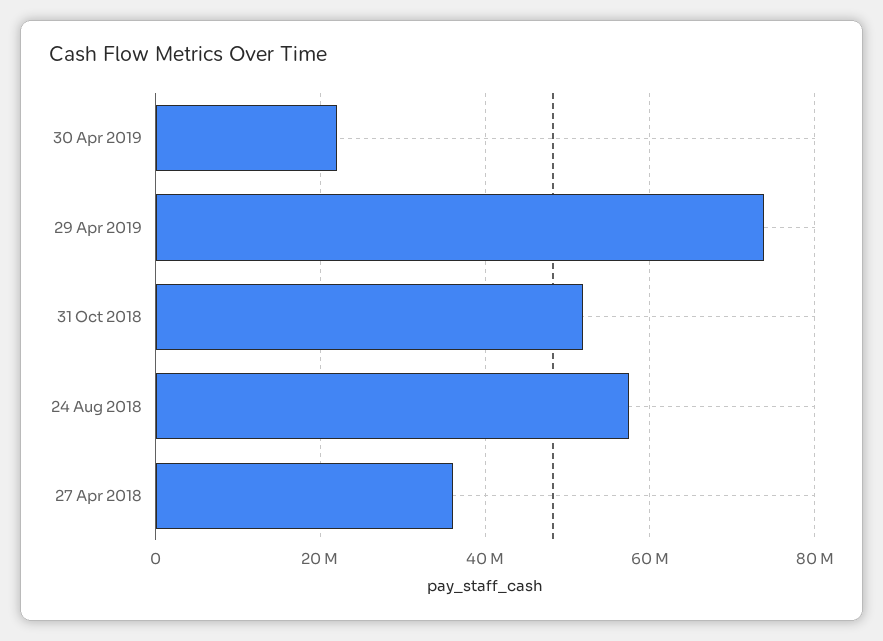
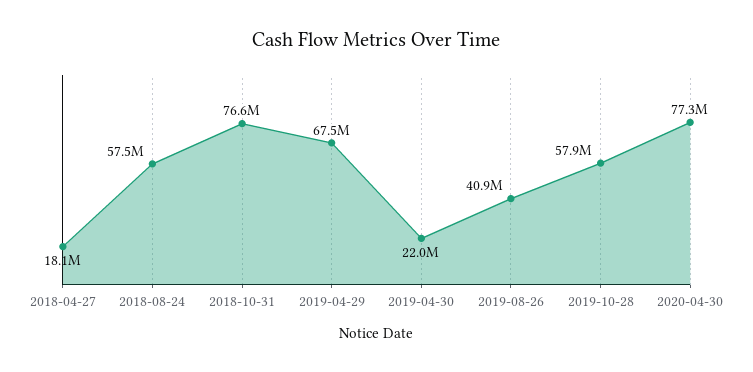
29 Apr 2019: 74000000 -> 67500000
31 Oct 2018: 52000000 -> 76600000
27 Apr 2018: 36000000 -> 18100000
2019-08-26: none -> 40900000
2019-10-28: none -> 57900000
2020-04-30: none -> 77300000

